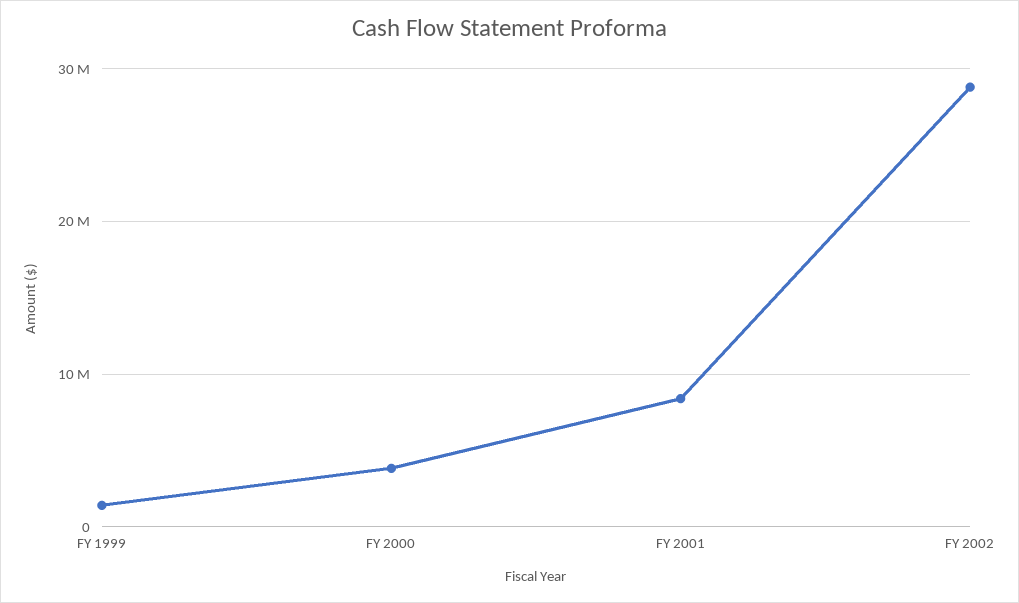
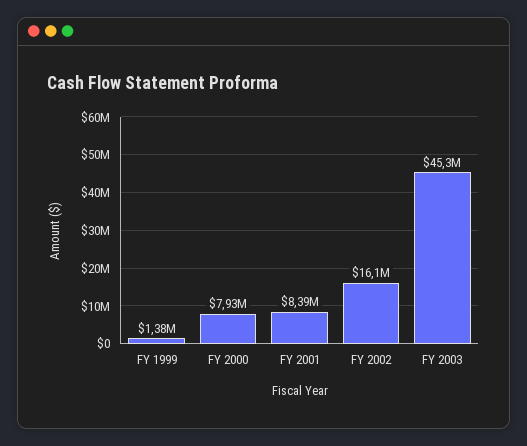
FY 2000: 4000000 -> 7930000
FY 2002: 29000000 -> 16100000
FY 2003: none -> 45300000

